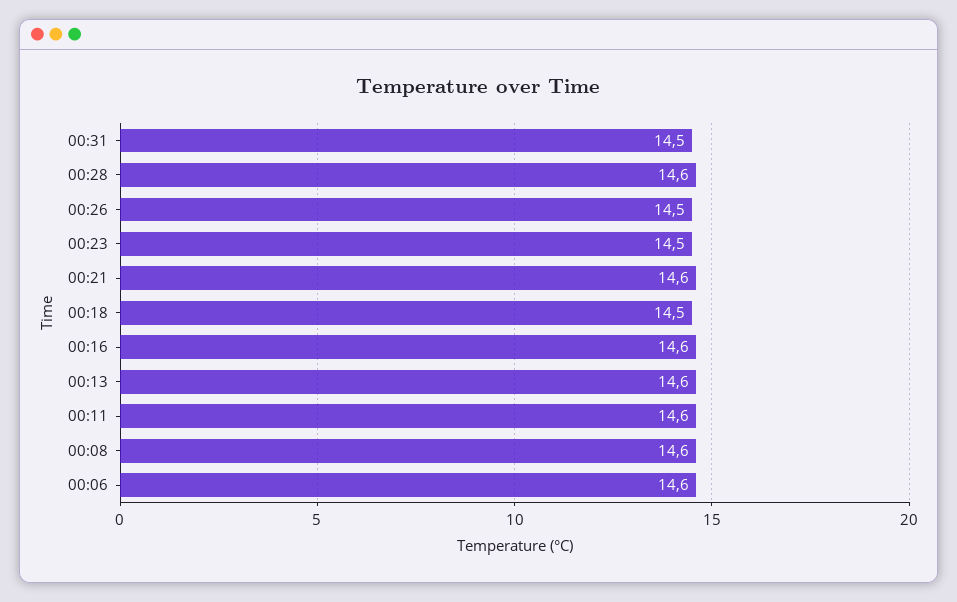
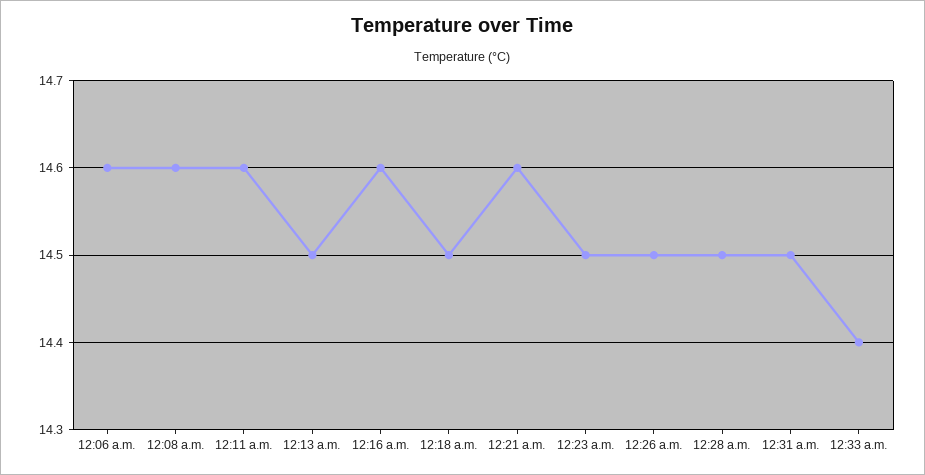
00:28: 14.6 -> 14.5
00:13: 14.6 -> 14.5
12:33 a.m.: none -> 14.4

